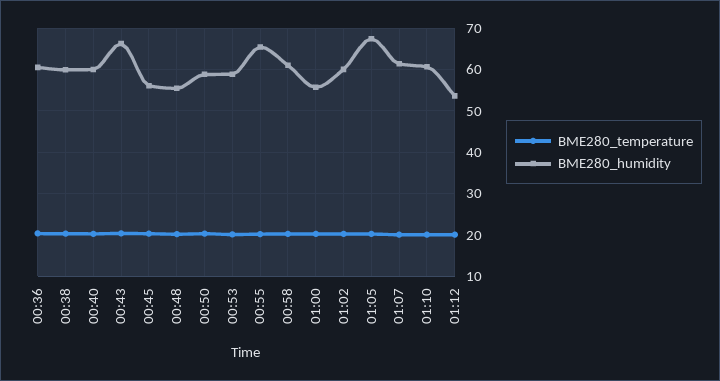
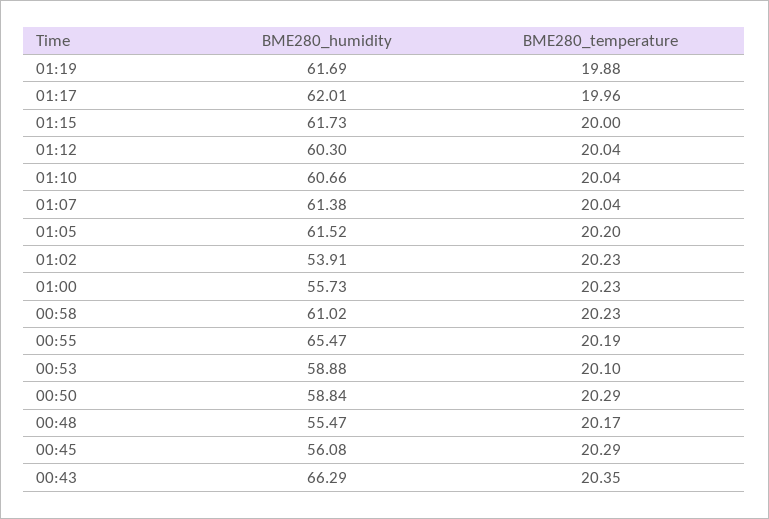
BME280_temperature, 00:36: 20 -> none
BME280_humidity, 00:36: 60 -> none
BME280_temperature, 00:38: 20 -> none
BME280_humidity, 00:38: 60 -> none
BME280_temperature, 00:40: 20 -> none
BME280_humidity, 00:40: 60 -> none
BME280_humidity, 01:02: 60 -> 53.91
BME280_humidity, 01:05: 68 -> 61.52
BME280_humidity, 01:12: 54 -> 60.3
BME280_humidity, 01:19: none -> 61.69
BME280_temperature, 01:19: none -> 19.88
BME280_humidity, 01:17: none -> 62.01
BME280_temperature, 01:17: none -> 19.96
BME280_humidity, 01:15: none -> 61.73
BME280_temperature, 01:15: none -> 20

